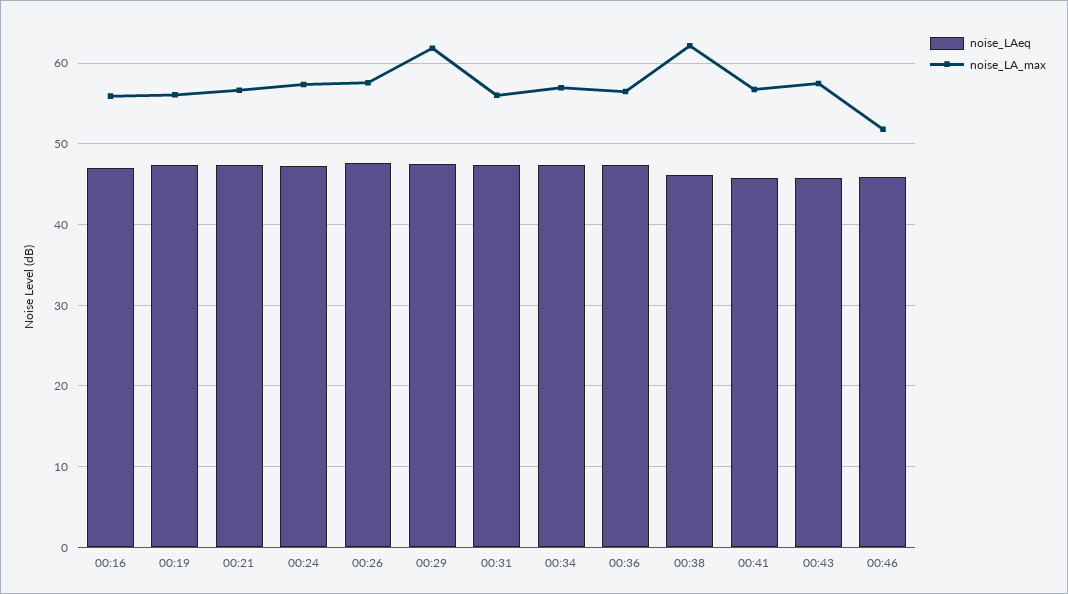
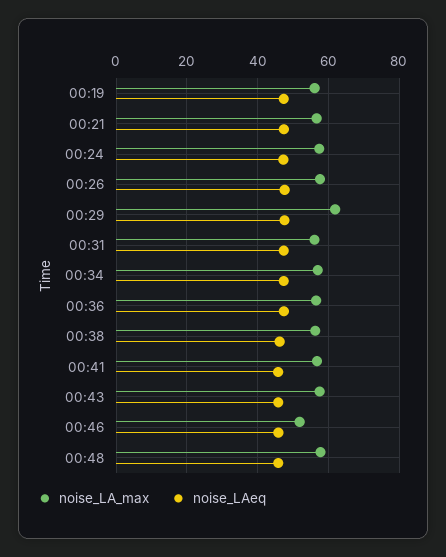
noise_LAeq, 00:16: 47 -> none
noise_LA_max, 00:16: 56 -> none
noise_LA_max, 00:38: 62 -> 56
noise_LA_max, 00:48: none -> 58
noise_LAeq, 00:48: none -> 46

